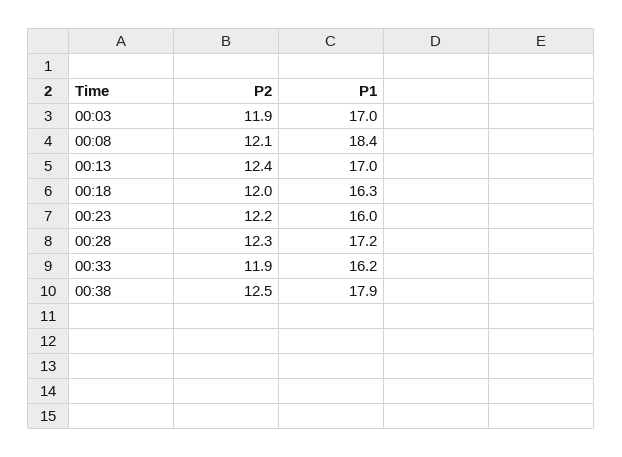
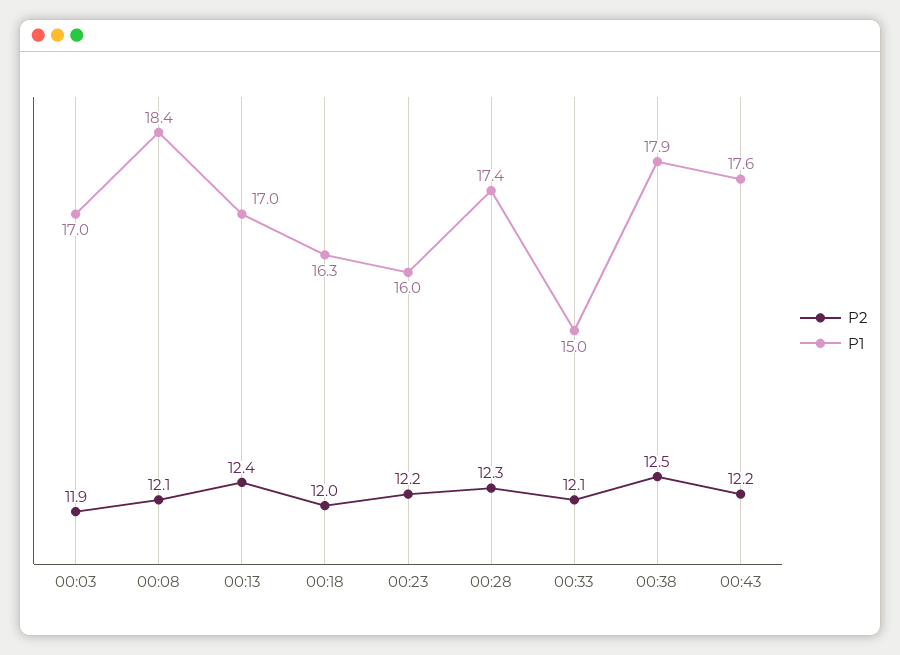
P1, 00:28: 17.2 -> 17.4
P2, 00:33: 11.9 -> 12.1
P1, 00:33: 16.2 -> 15
P2, 00:43: none -> 12.2
P1, 00:43: none -> 17.6

